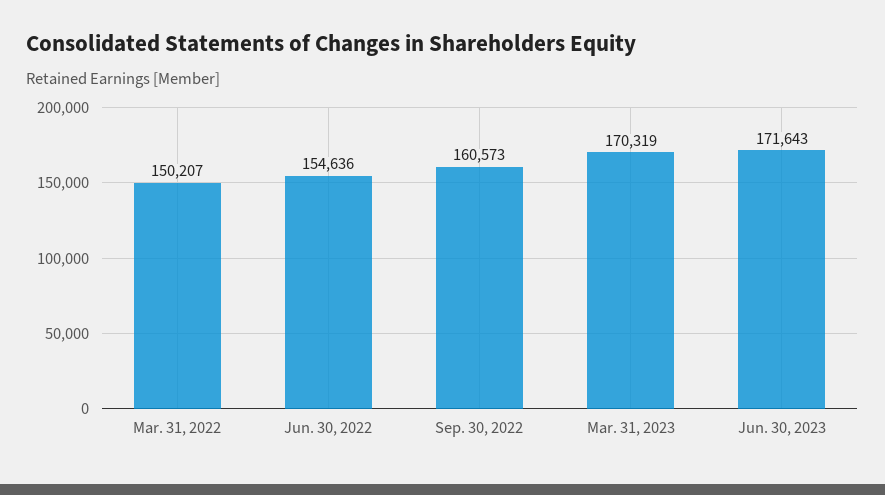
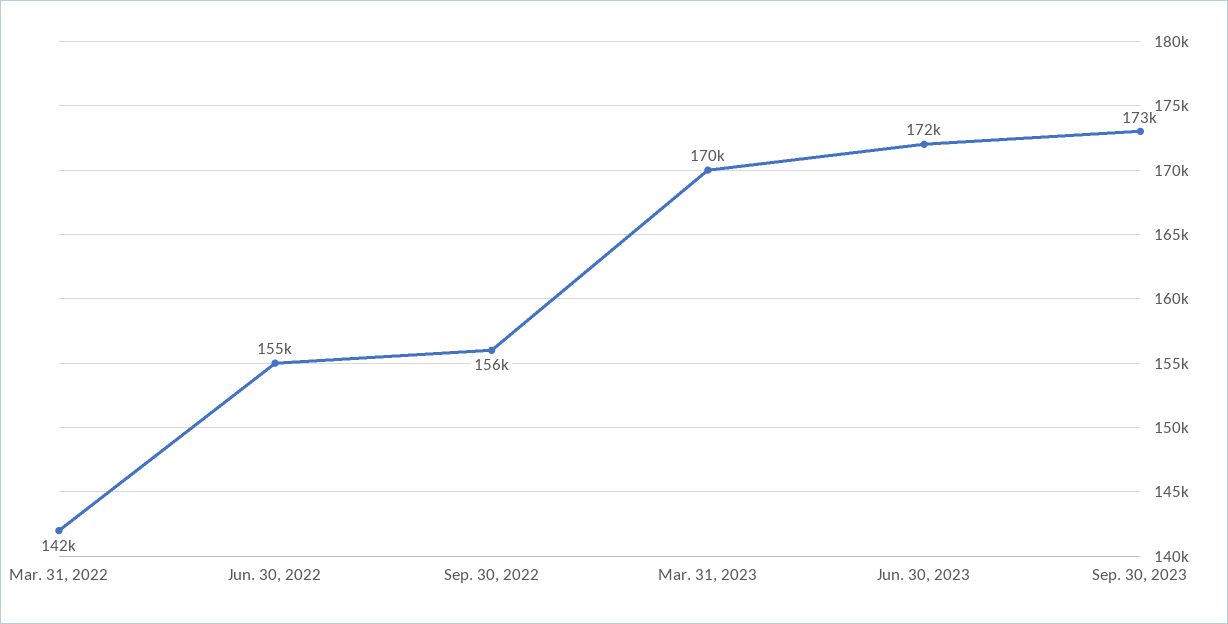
Mar. 31, 2022: 150207 -> 142000
Sep. 30, 2022: 160573 -> 156000
Sep. 30, 2023: none -> 173000

